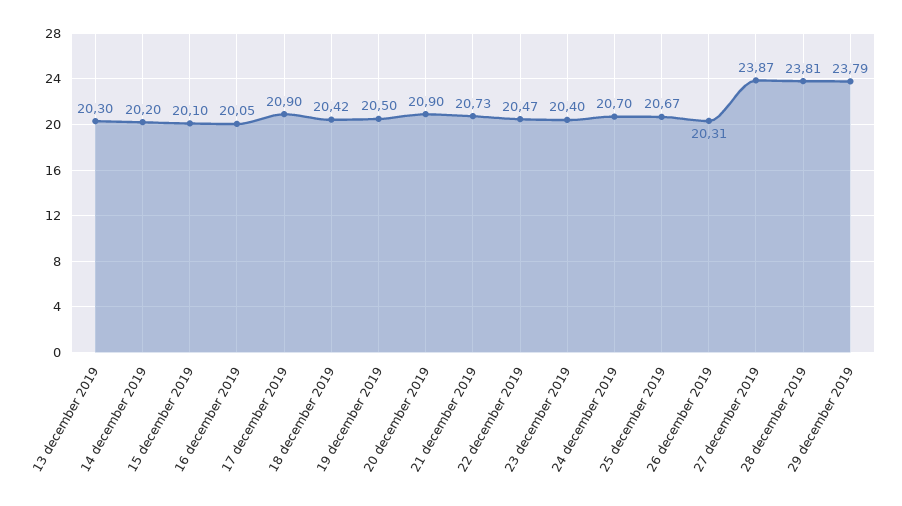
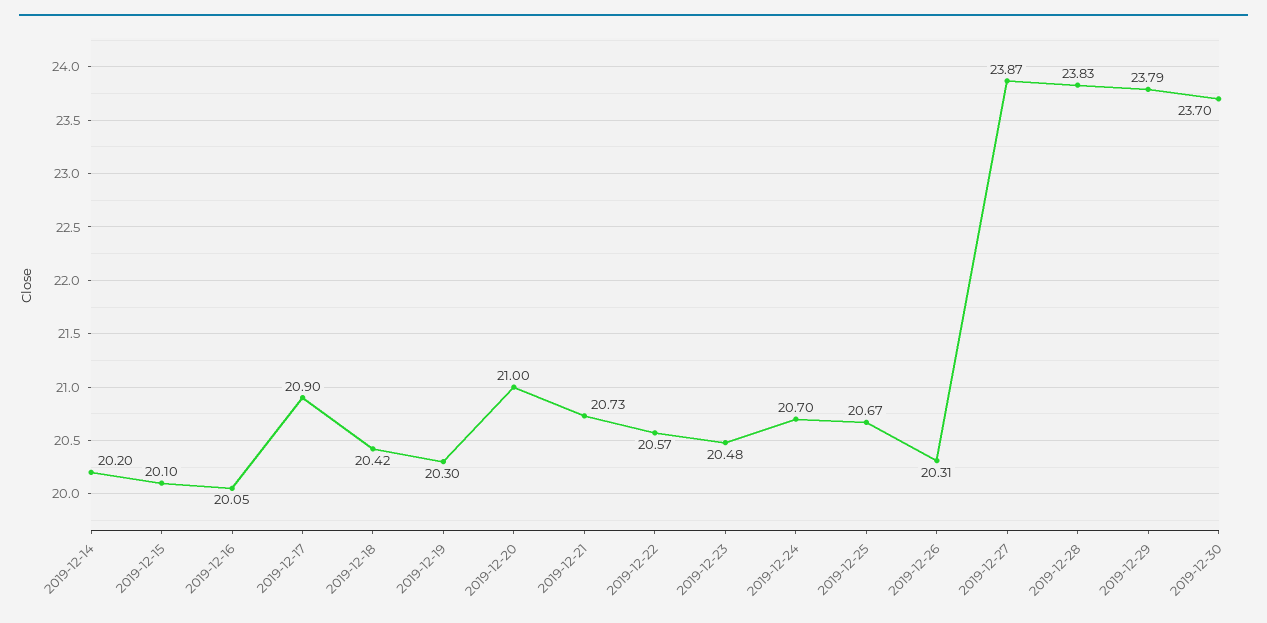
13 december 2019: 20.3 -> none
19 december 2019: 20.5 -> 20.3
20 december 2019: 20.9 -> 21
22 december 2019: 20.47 -> 20.57
23 december 2019: 20.4 -> 20.48
28 december 2019: 23.81 -> 23.83
2019-12-30: none -> 23.7

